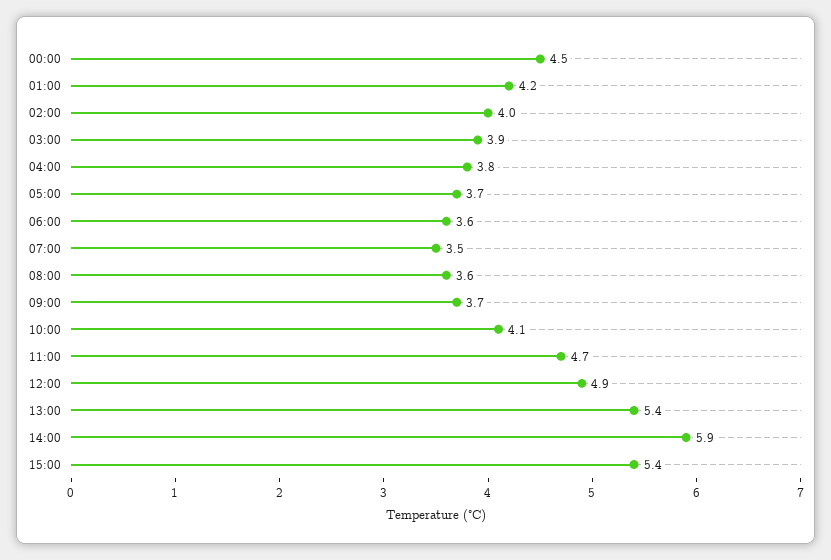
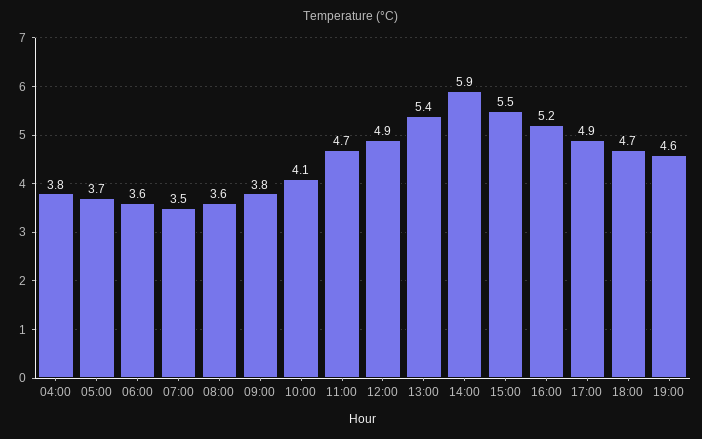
00:00: 4.5 -> none
01:00: 4.2 -> none
02:00: 4 -> none
03:00: 3.9 -> none
09:00: 3.7 -> 3.8
15:00: 5.4 -> 5.5
16:00: none -> 5.2
17:00: none -> 4.9
18:00: none -> 4.7
19:00: none -> 4.6

